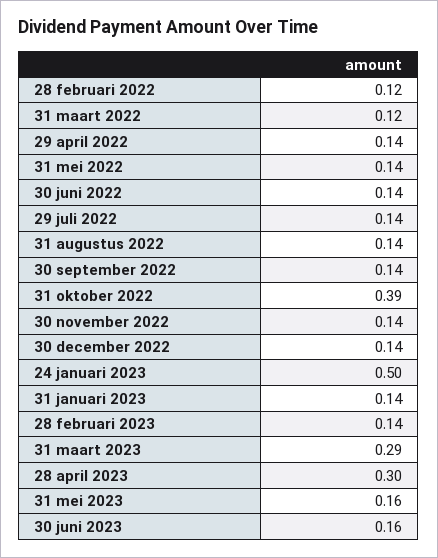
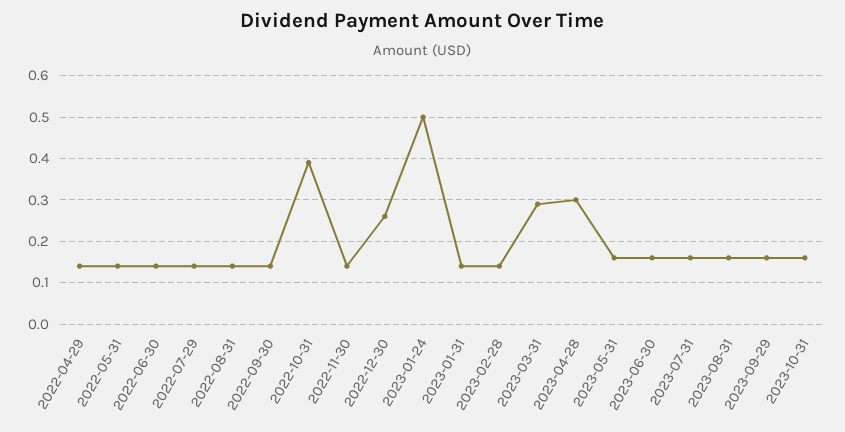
28 februari 2022: 0.12 -> none
31 maart 2022: 0.12 -> none
30 december 2022: 0.14 -> 0.25
2023-07-31: none -> 0.15
2023-08-31: none -> 0.15
2023-09-29: none -> 0.15
2023-10-31: none -> 0.15

